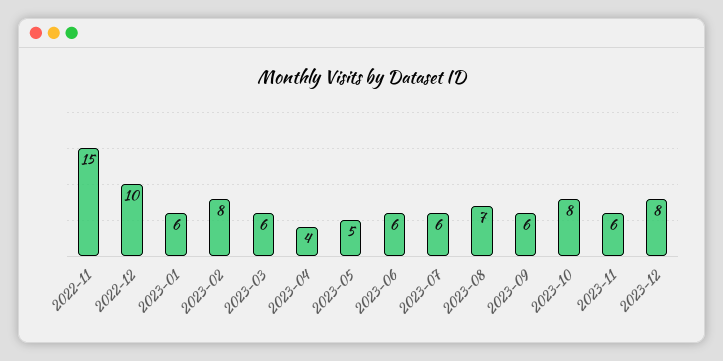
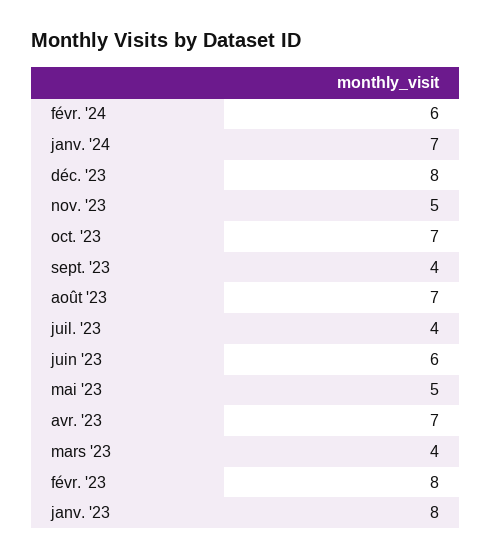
2022-11: 15 -> none
2022-12: 10 -> none
2023-01: 6 -> 8
2023-03: 6 -> 4
2023-04: 4 -> 7
2023-07: 6 -> 4
2023-09: 6 -> 4
2023-10: 8 -> 7
2023-11: 6 -> 5
févr. '24: none -> 6
janv. '24: none -> 7

